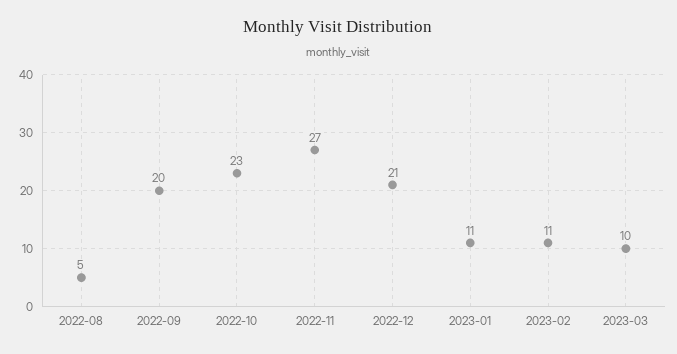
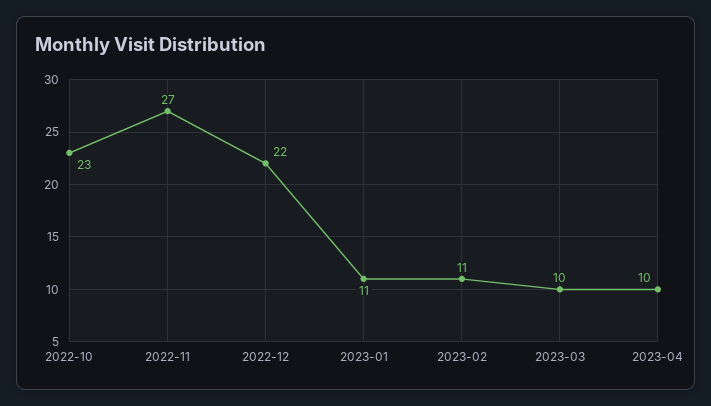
2022-08: 5 -> none
2022-09: 20 -> none
2022-12: 21 -> 22
2023-04: none -> 10

